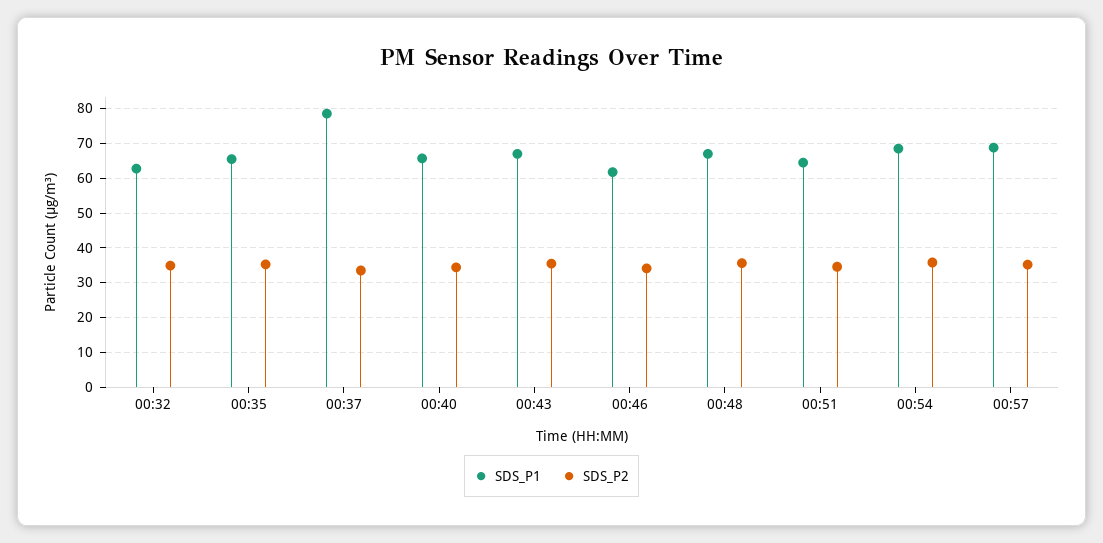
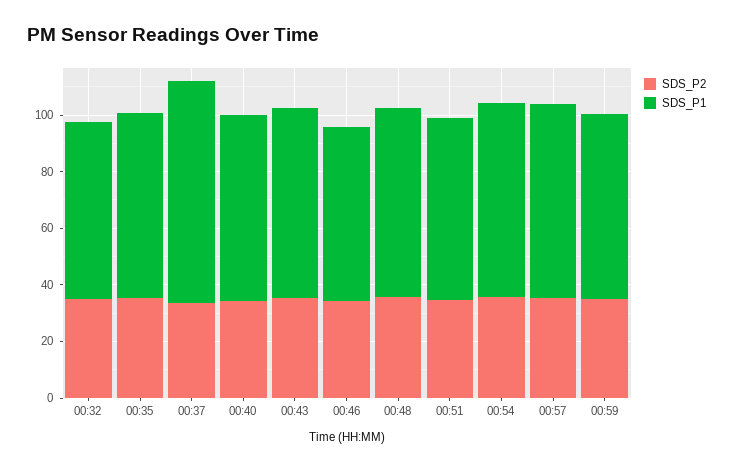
SDS_P2, 00:59: none -> 35
SDS_P1, 00:59: none -> 65

